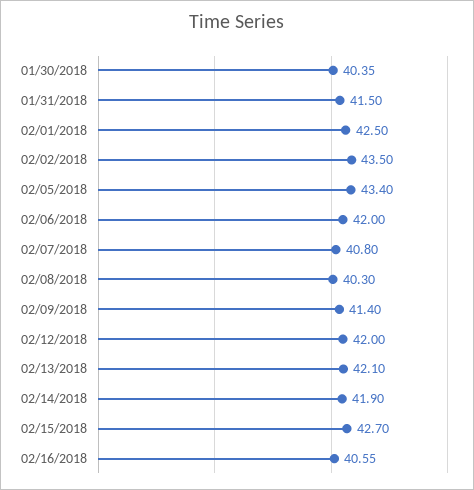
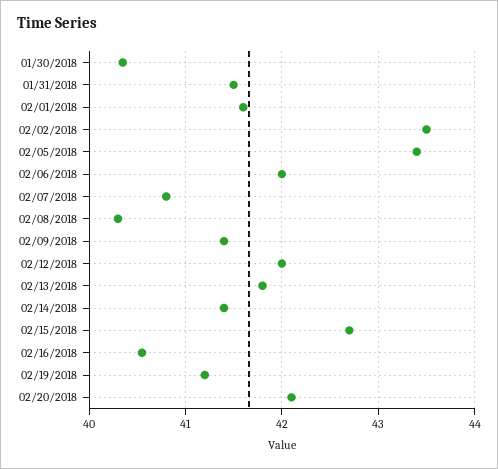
02/01/2018: 42.5 -> 41.6
02/13/2018: 42.1 -> 41.8
02/14/2018: 41.9 -> 41.4
02/19/2018: none -> 41.2
02/20/2018: none -> 42.1

